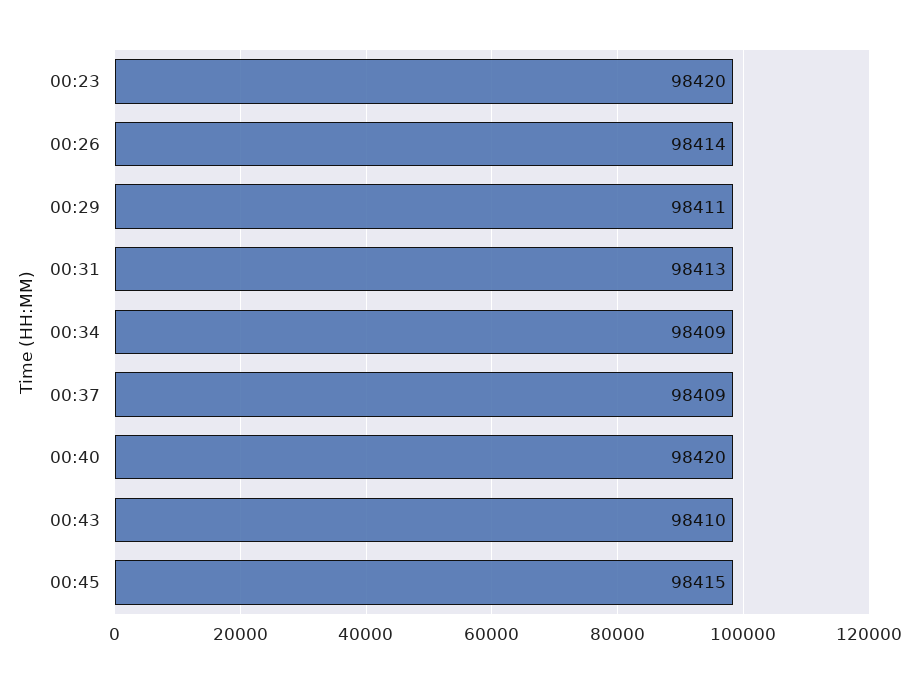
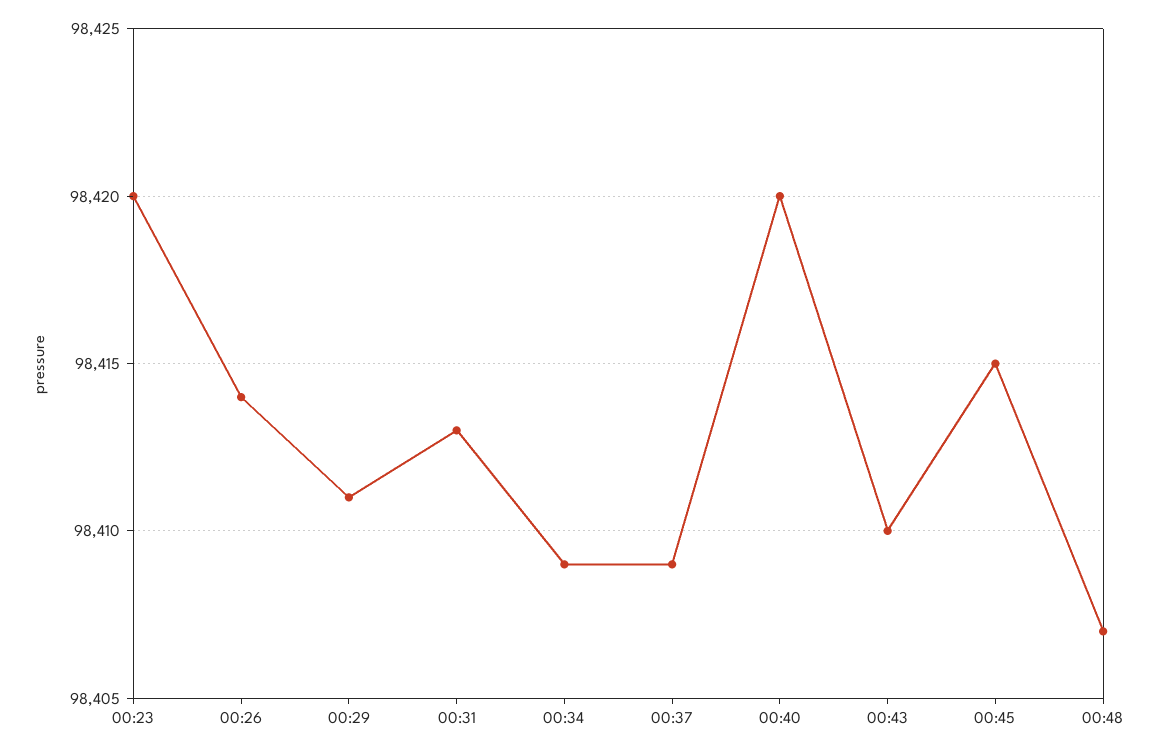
00:48: none -> 98407

